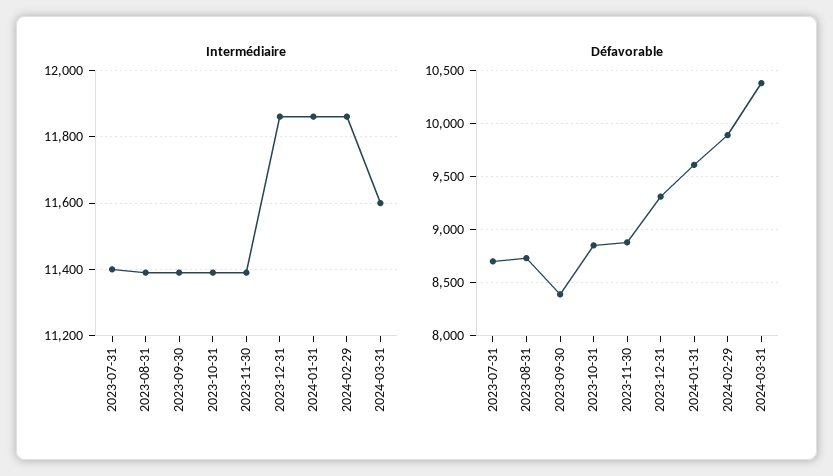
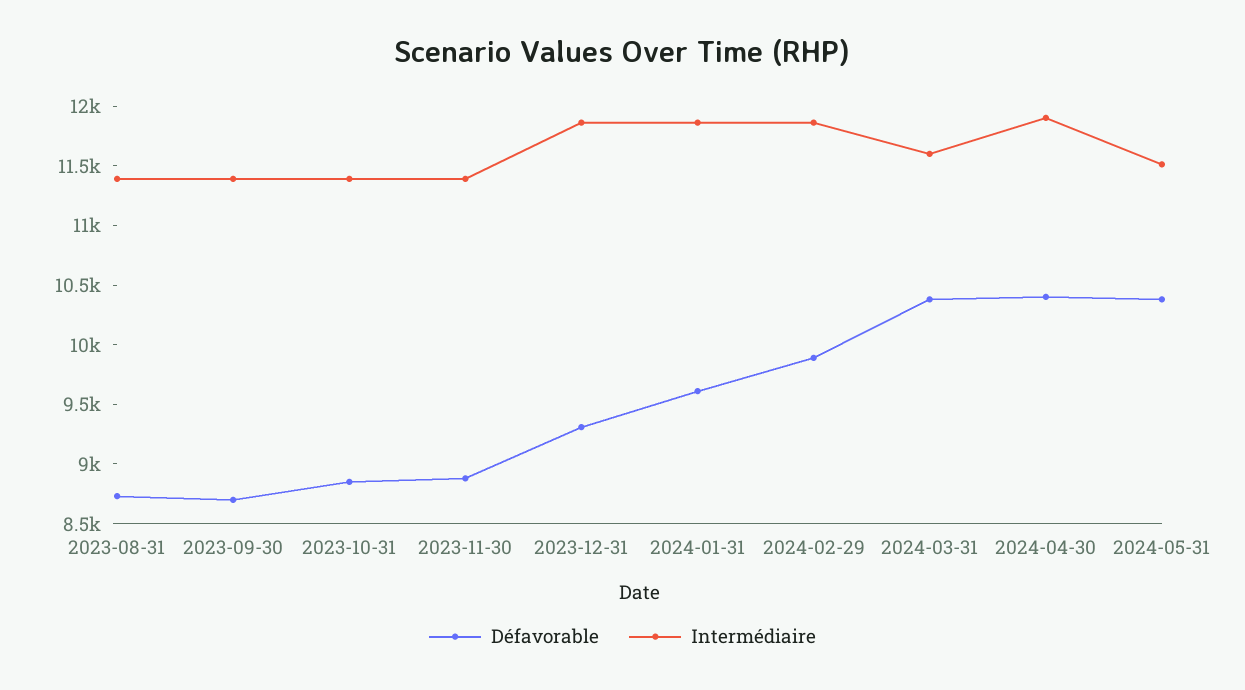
Intermédiaire, 2023-07-31: 11400 -> none
Défavorable, 2023-07-31: 8700 -> none
Défavorable, 2023-09-30: 8400 -> 8700
Défavorable, 2024-04-30: none -> 10400
Intermédiaire, 2024-04-30: none -> 11900
Défavorable, 2024-05-31: none -> 10400
Intermédiaire, 2024-05-31: none -> 11500

